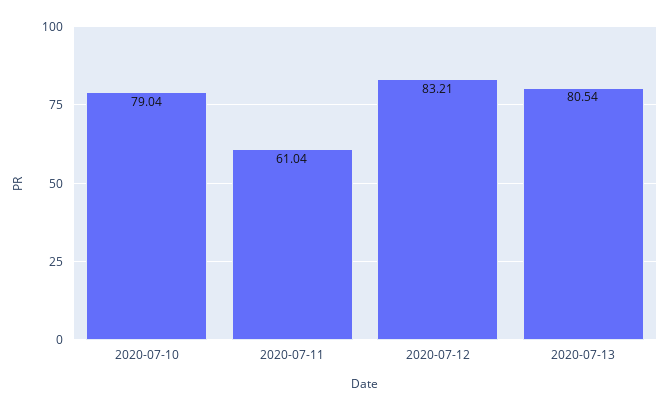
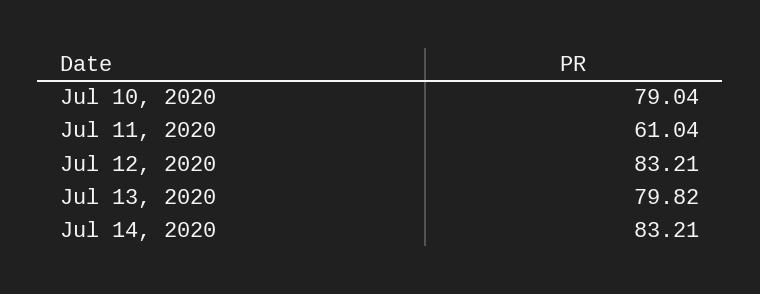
2020-07-13: 80.54 -> 79.82
Jul 14, 2020: none -> 83.21

